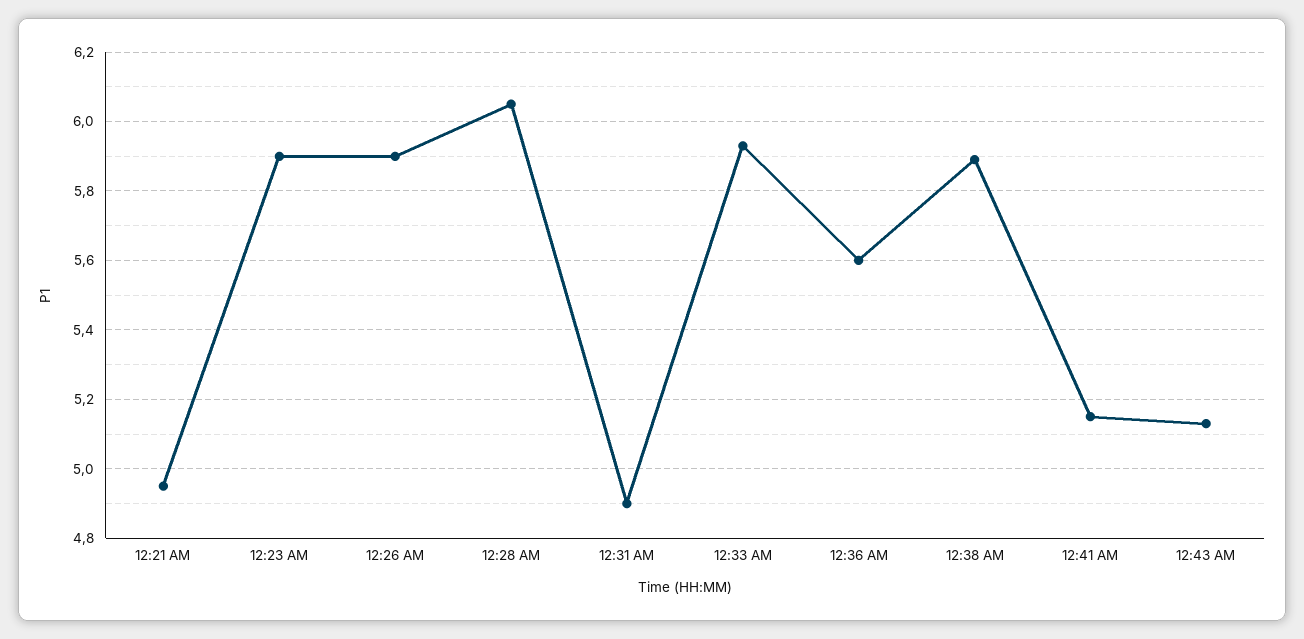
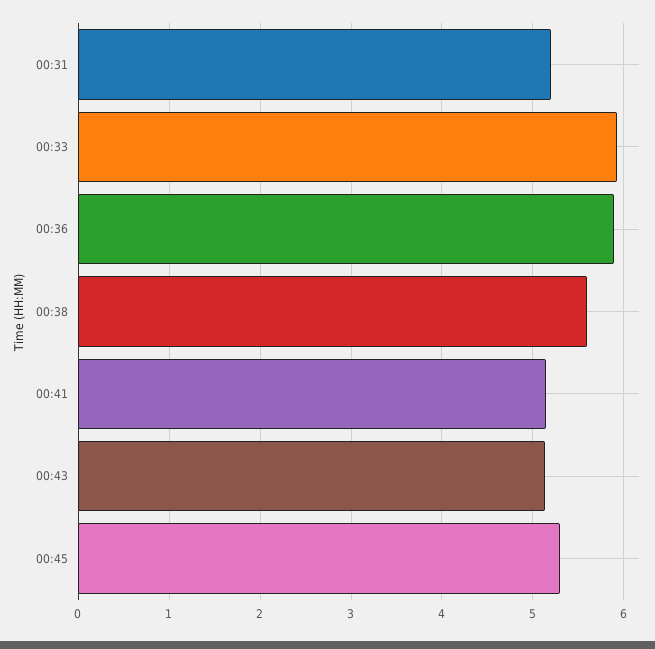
12:21 AM: 4.95 -> none
12:23 AM: 5.9 -> none
12:26 AM: 5.9 -> none
12:28 AM: 6.05 -> none
12:31 AM: 4.9 -> 5.2
12:36 AM: 5.6 -> 5.9
12:38 AM: 5.9 -> 5.6
00:45: none -> 5.3

